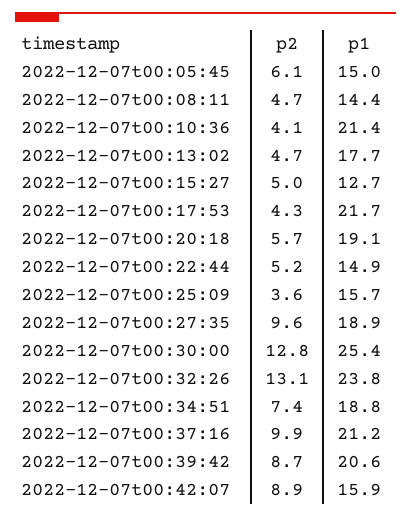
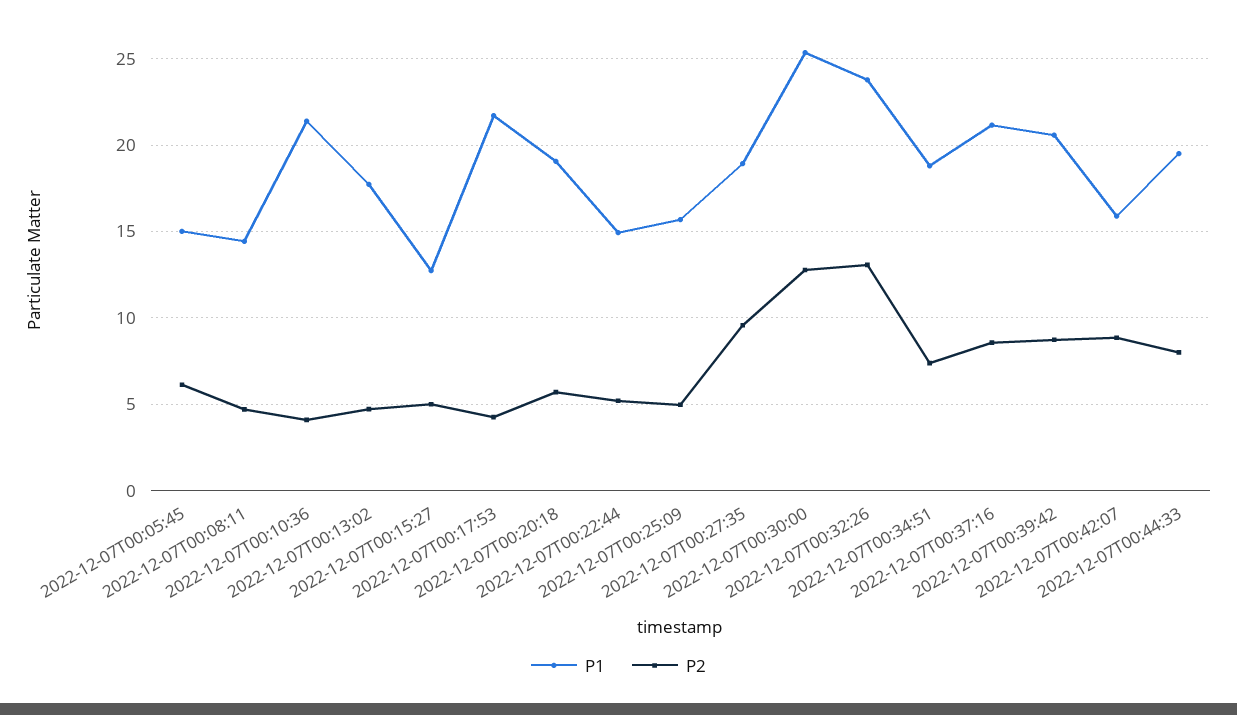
p2, 2022-12-07t00:25:09: 3.6 -> 5
p2, 2022-12-07t00:37:16: 9.9 -> 8.5
p1, 2022-12-07T00:44:33: none -> 19.5
p2, 2022-12-07T00:44:33: none -> 8

